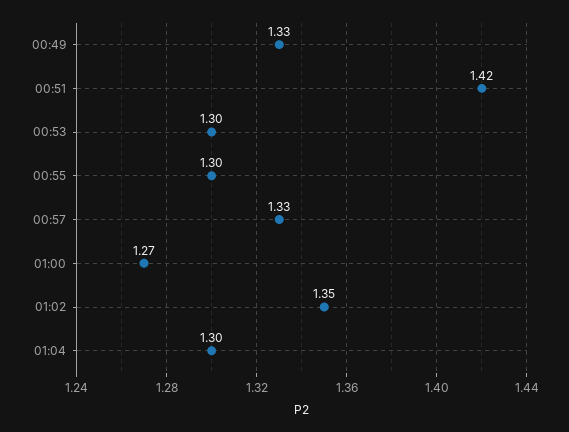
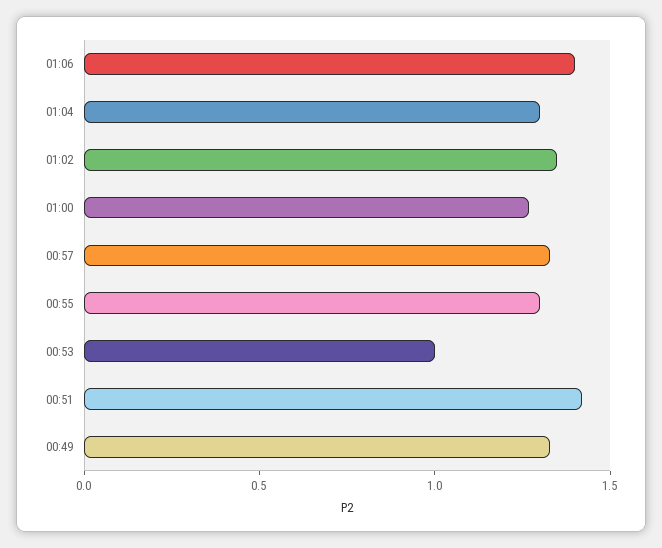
00:53: 1.3 -> 1
01:06: none -> 1.4

